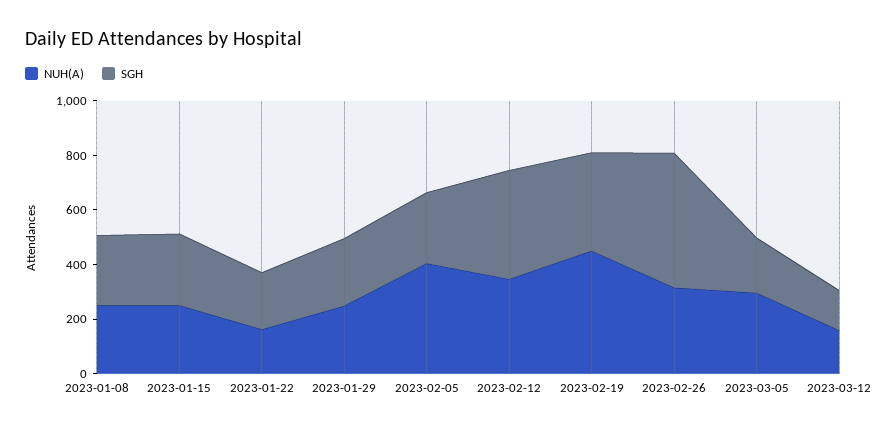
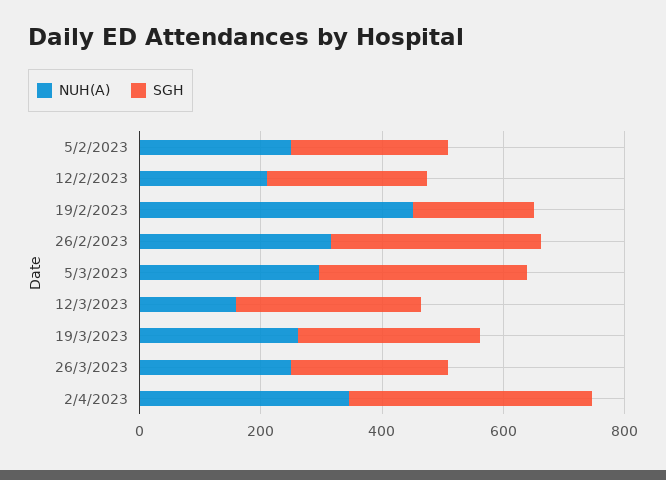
NUH(A), 2023-01-08: 250 -> none
SGH, 2023-01-08: 250 -> none
NUH(A), 2023-01-15: 250 -> none
SGH, 2023-01-15: 250 -> none
NUH(A), 2023-01-22: 150 -> none
SGH, 2023-01-22: 200 -> none
NUH(A), 2023-01-29: 250 -> none
SGH, 2023-01-29: 250 -> none
NUH(A), 2023-02-05: 400 -> 250
NUH(A), 2023-02-12: 350 -> 200
SGH, 2023-02-12: 400 -> 250
SGH, 2023-02-19: 350 -> 200
SGH, 2023-02-26: 500 -> 350
SGH, 2023-03-05: 200 -> 350
SGH, 2023-03-12: 150 -> 300
NUH(A), 19/3/2023: none -> 250
SGH, 19/3/2023: none -> 300
NUH(A), 26/3/2023: none -> 250
SGH, 26/3/2023: none -> 250
NUH(A), 2/4/2023: none -> 350
SGH, 2/4/2023: none -> 400

